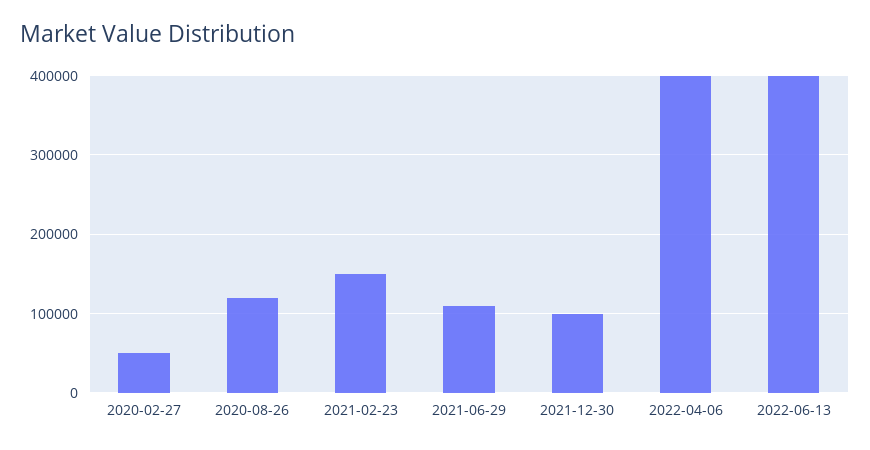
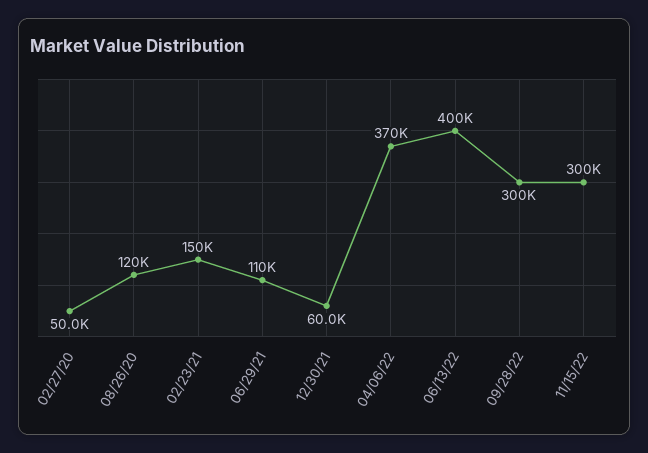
2021-12-30: 100000 -> 60000
2022-04-06: 400000 -> 370000
09/28/22: none -> 300000
11/15/22: none -> 300000

